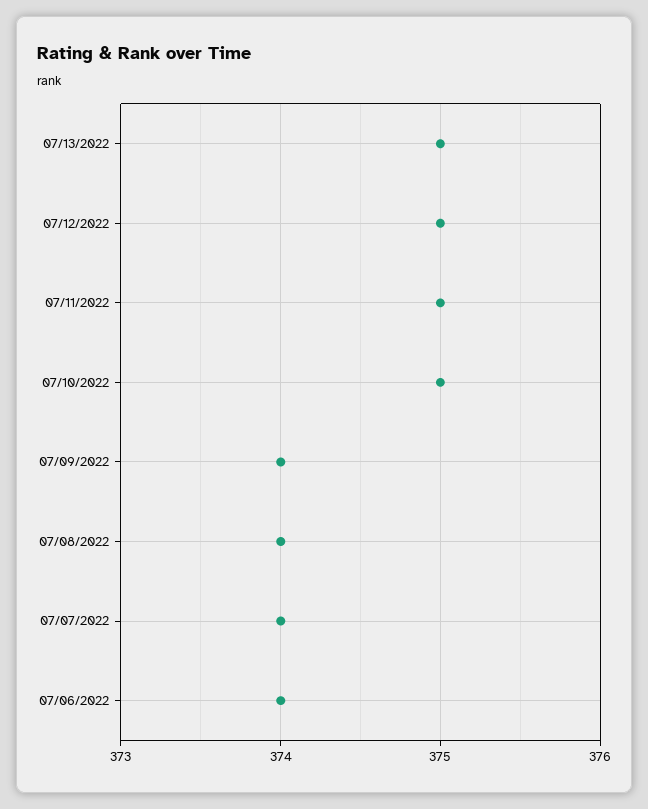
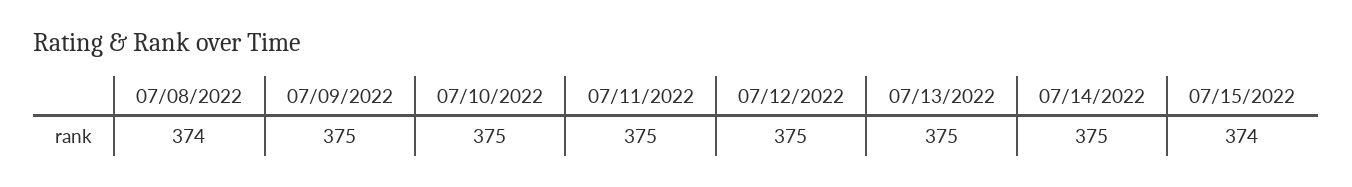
07/09/2022: 374 -> 375
07/07/2022: 374 -> none
07/06/2022: 374 -> none
07/14/2022: none -> 375
07/15/2022: none -> 374

